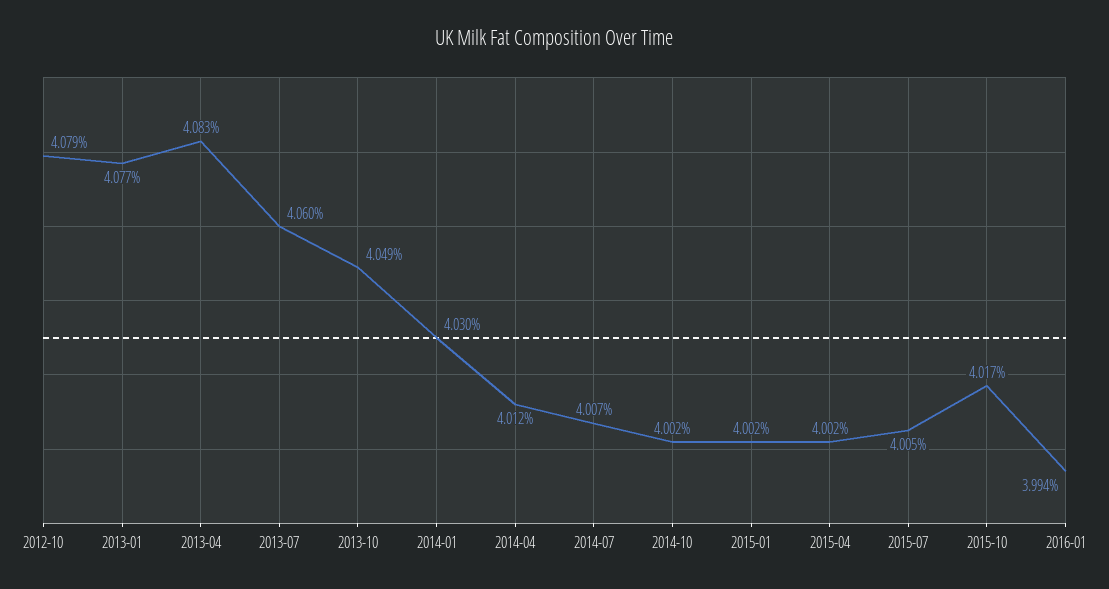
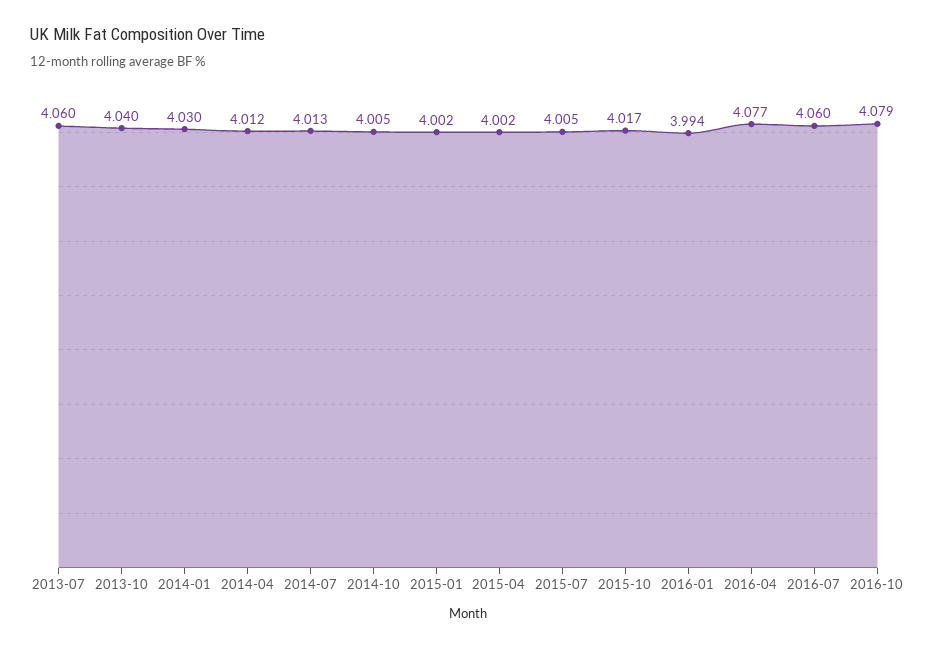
2012-10: 4.079 -> none
2013-01: 4.077 -> none
2013-04: 4.083 -> none
2013-10: 4.049 -> 4.04
2014-07: 4.007 -> 4.013
2014-10: 4.002 -> 4.005
2016-04: none -> 4.077
2016-07: none -> 4.06
2016-10: none -> 4.079

